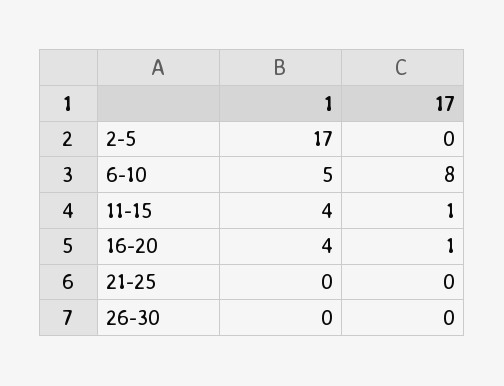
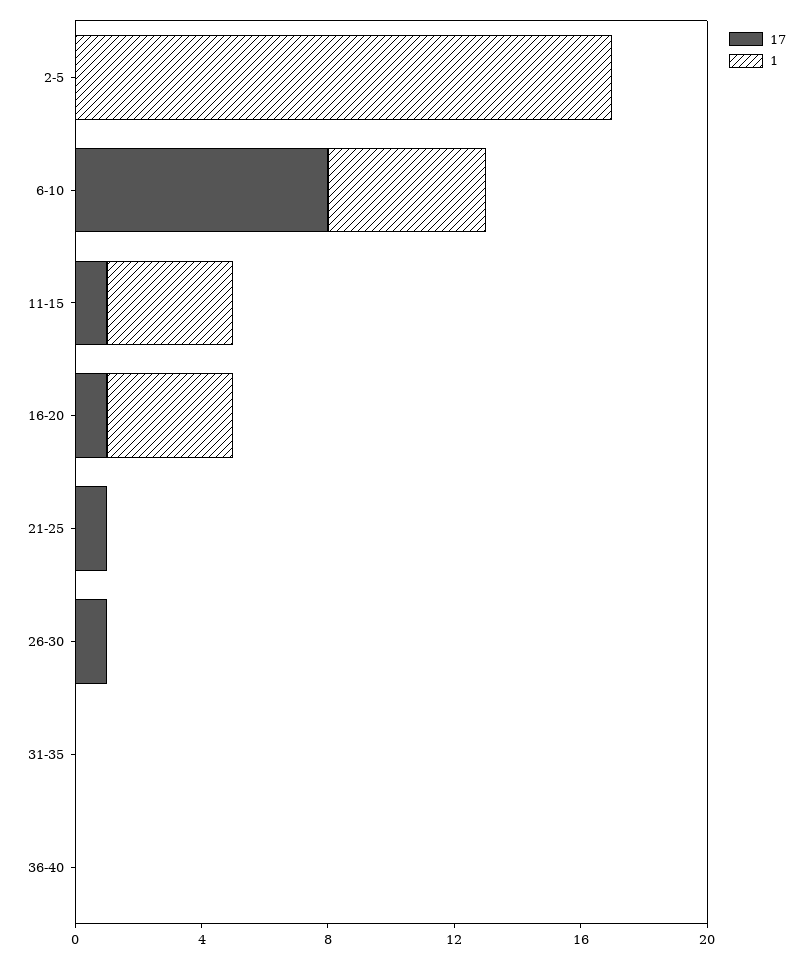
17, 21-25: 0 -> 1
17, 26-30: 0 -> 1
17, 31-35: none -> 0
1, 31-35: none -> 0
17, 36-40: none -> 0
1, 36-40: none -> 0

